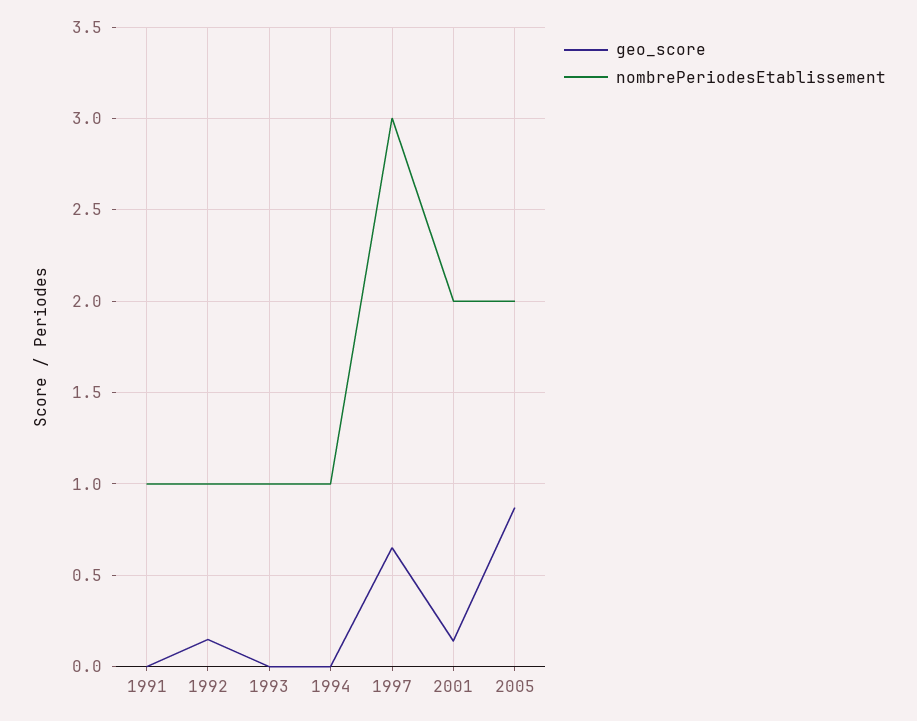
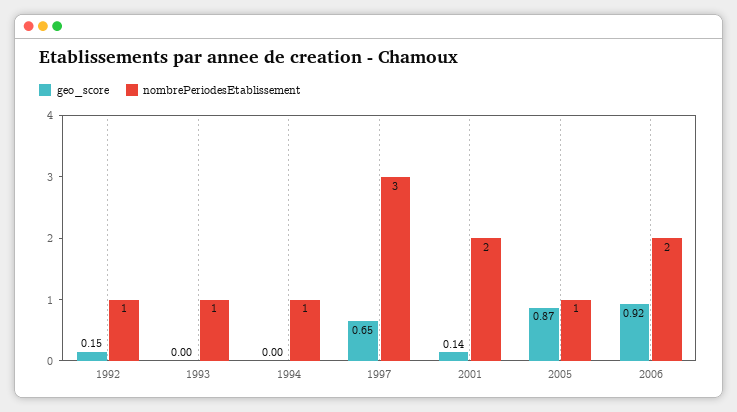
geo_score, 1991: 0 -> none
nombrePeriodesEtablissement, 1991: 1 -> none
nombrePeriodesEtablissement, 2005: 2 -> 1
geo_score, 2006: none -> 0.92
nombrePeriodesEtablissement, 2006: none -> 2

